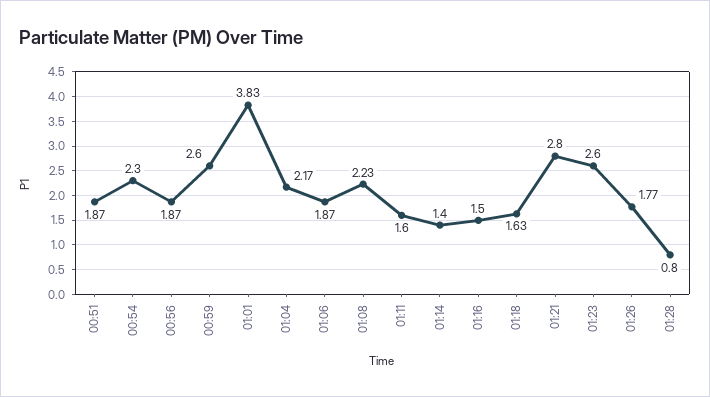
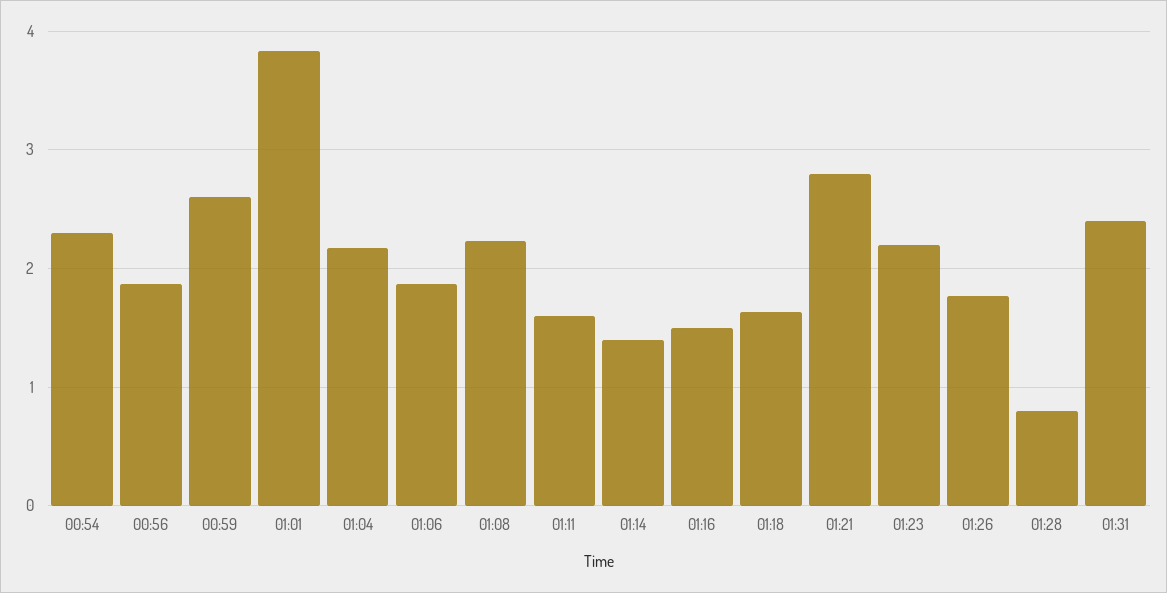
00:51: 1.87 -> none
01:23: 2.6 -> 2.2
01:31: none -> 2.4

